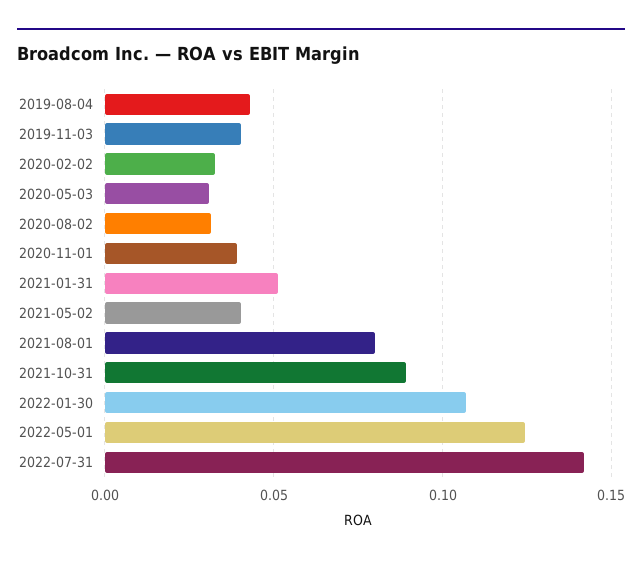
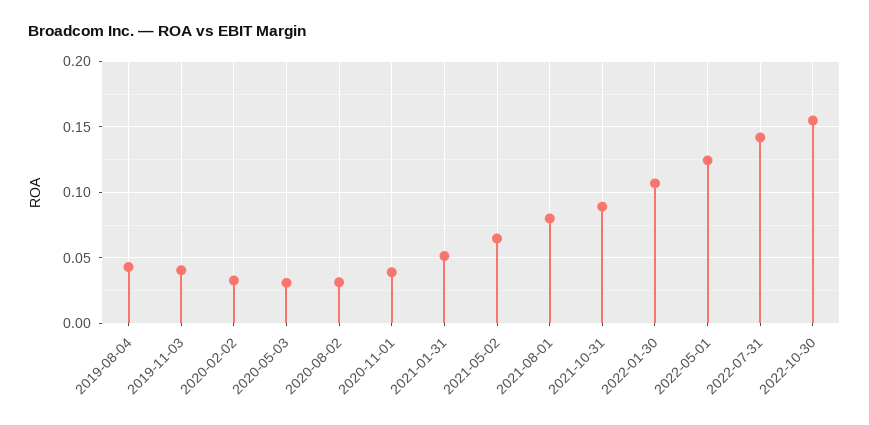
2021-05-02: 0.04 -> 0.065
2022-10-30: none -> 0.155

